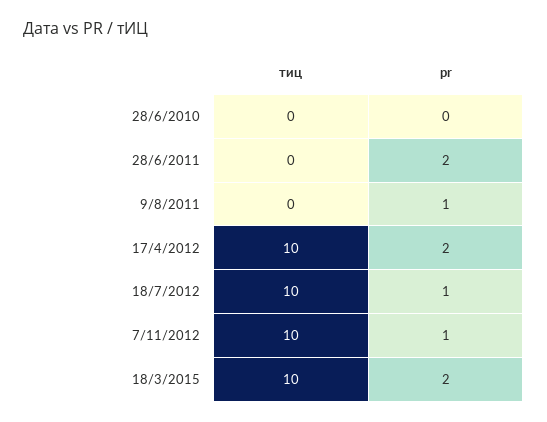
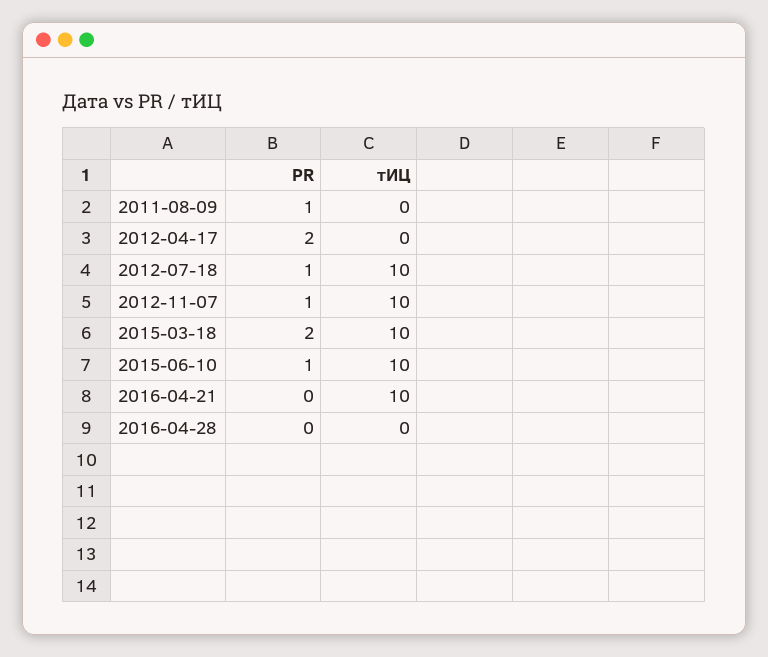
тиц, 28/6/2010: 0 -> none
pr, 28/6/2010: 0 -> none
тиц, 28/6/2011: 0 -> none
pr, 28/6/2011: 2 -> none
тиц, 17/4/2012: 10 -> 0
pr, 2015-06-10: none -> 1
тиц, 2015-06-10: none -> 10
pr, 2016-04-21: none -> 0
тиц, 2016-04-21: none -> 10
pr, 2016-04-28: none -> 0
тиц, 2016-04-28: none -> 0

